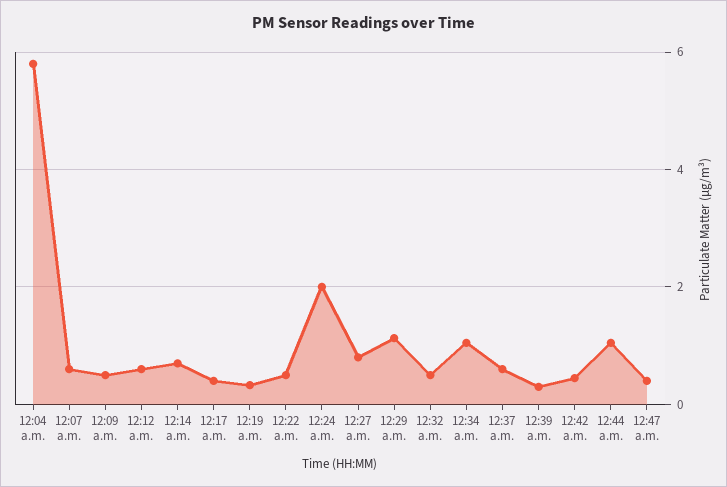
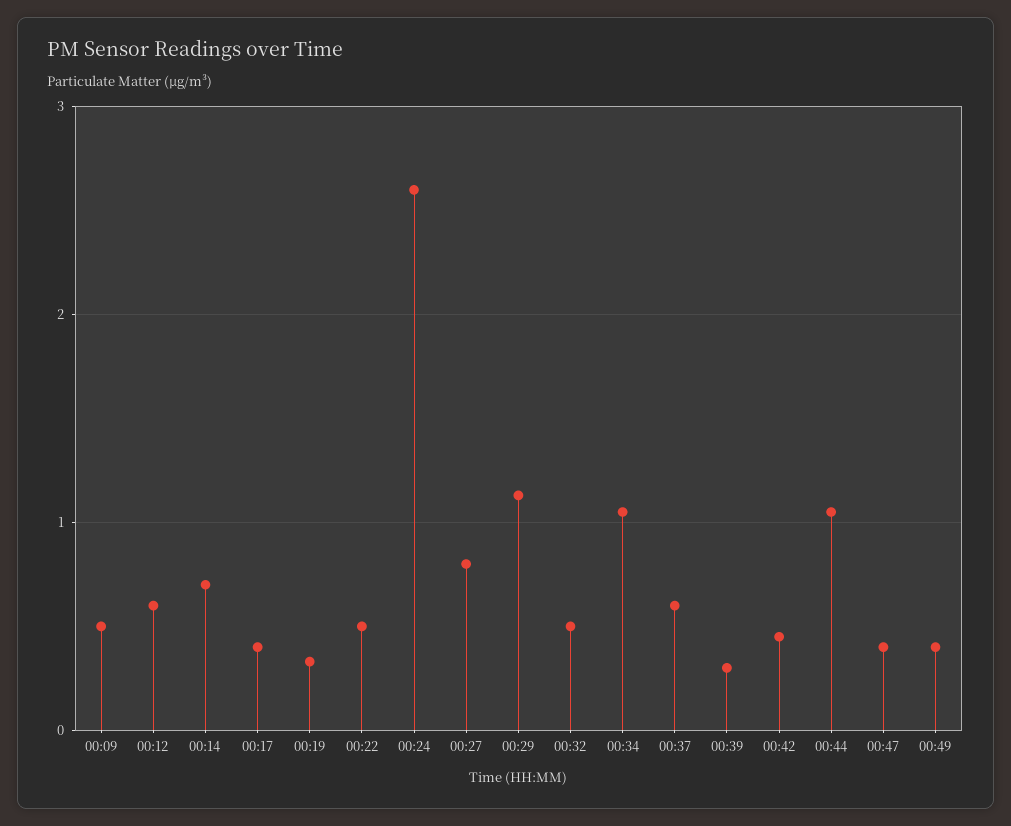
12:04 a.m.: 5.8 -> none
12:07 a.m.: 0.6 -> none
12:24 a.m.: 2 -> 2.6
00:49: none -> 0.4

